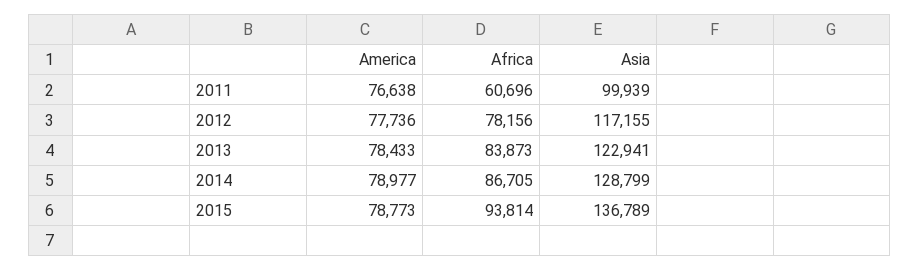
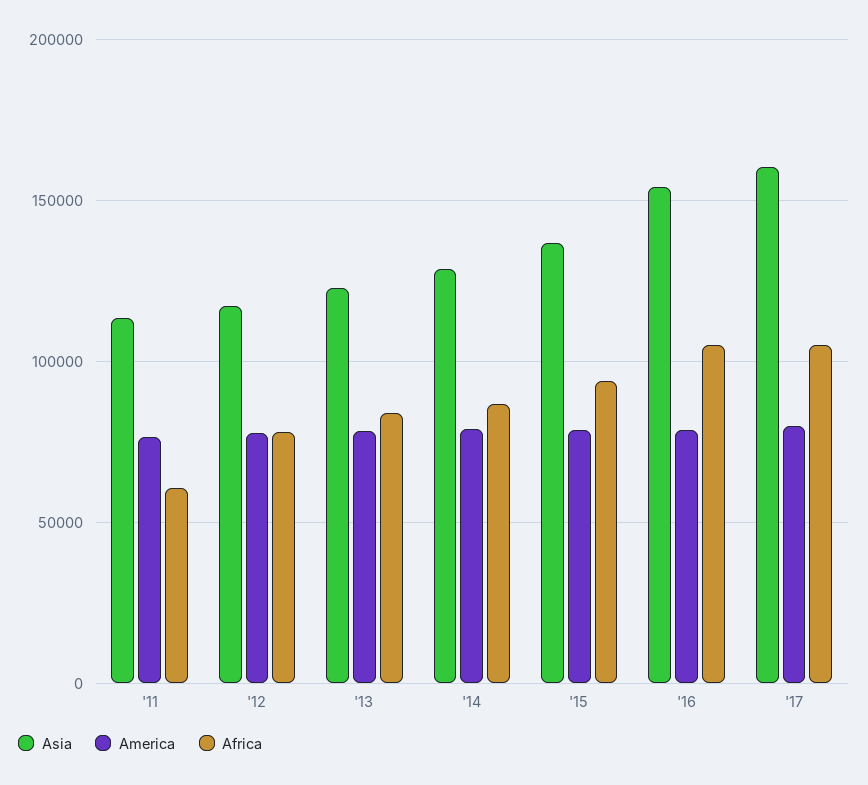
Asia, 2011: 99939 -> 115000
Asia, '16: none -> 155000
America, '16: none -> 80000
Africa, '16: none -> 105000
Asia, '17: none -> 160000
America, '17: none -> 80000
Africa, '17: none -> 105000

